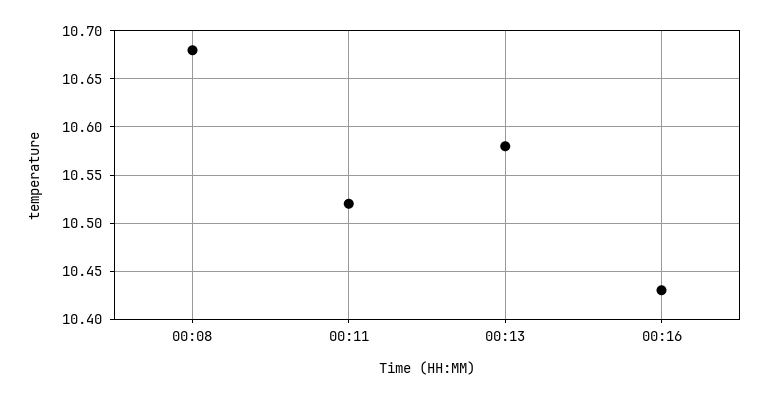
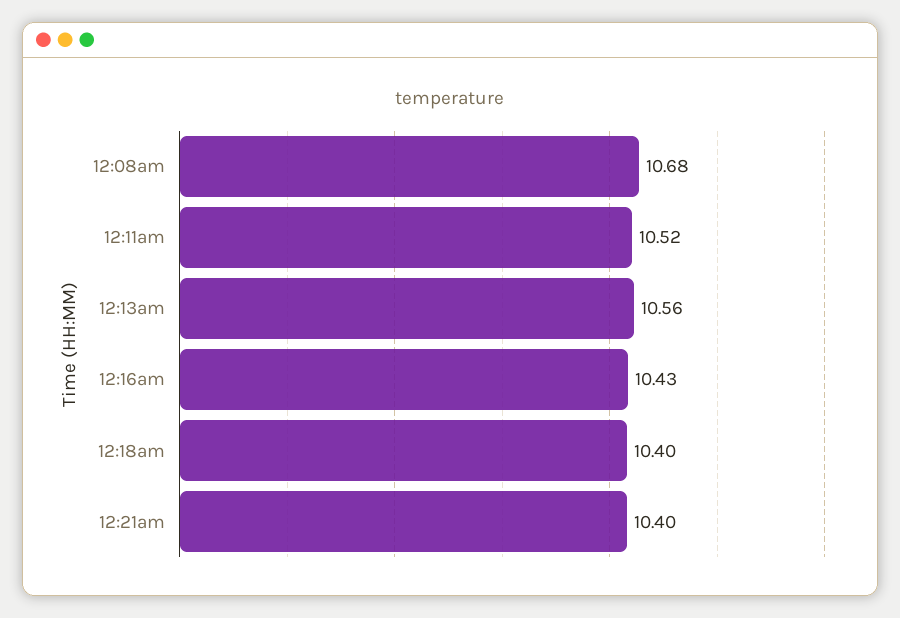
00:13: 10.58 -> 10.56
12:18am: none -> 10.4
12:21am: none -> 10.4

